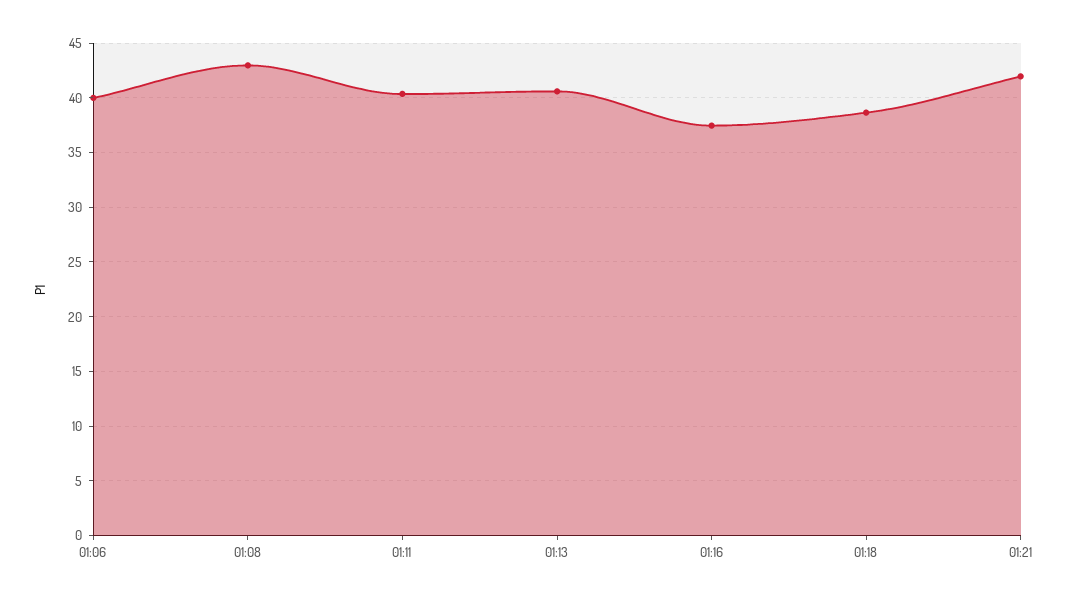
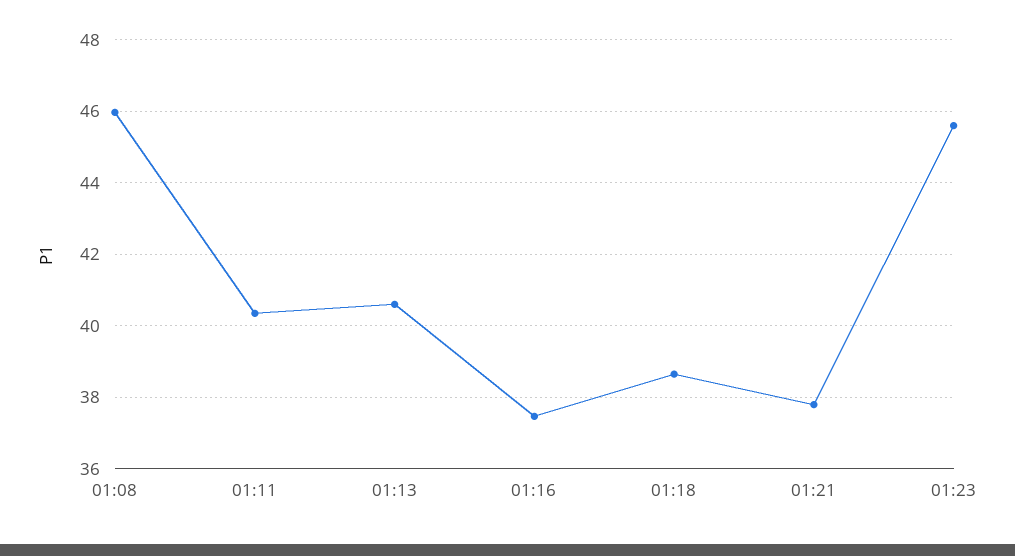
01:06: 40 -> none
01:08: 43 -> 46
01:21: 42 -> 37.8
01:23: none -> 45.6

